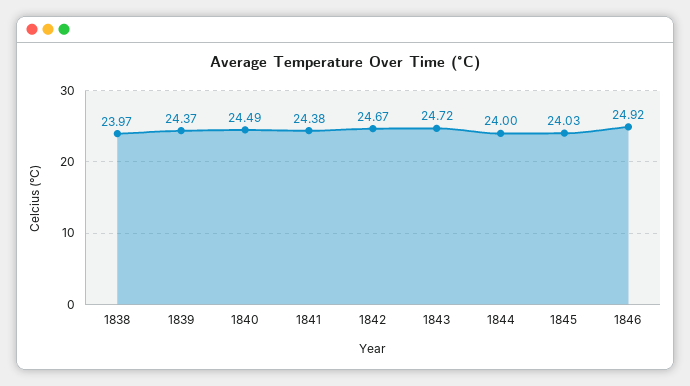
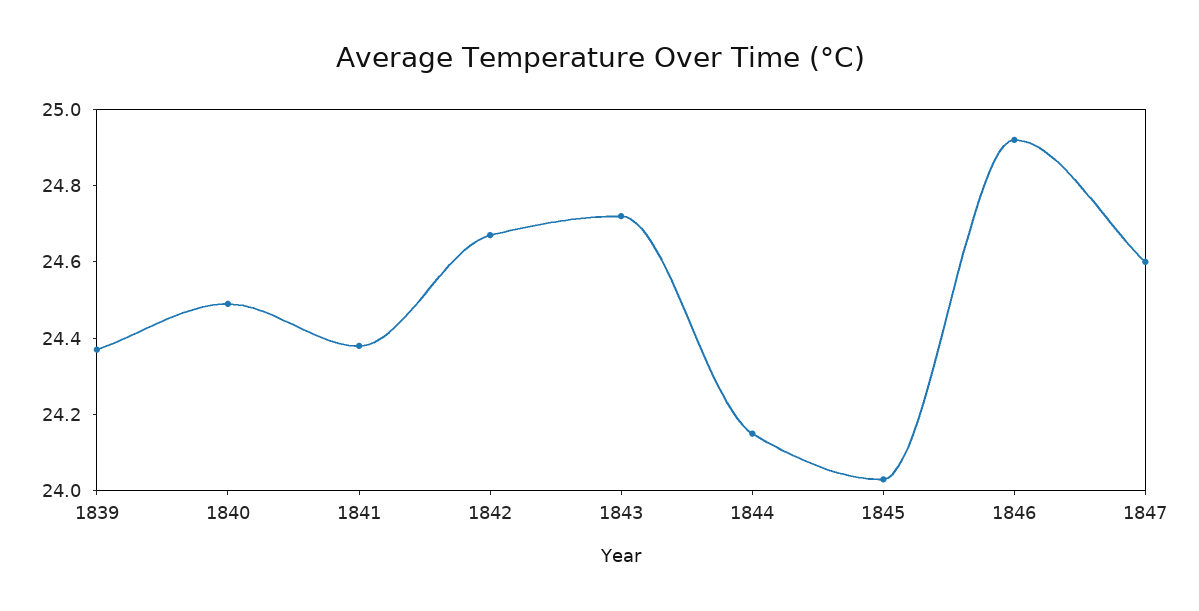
1838: 23.97 -> none
1844: 24 -> 24.15
1847: none -> 24.6

